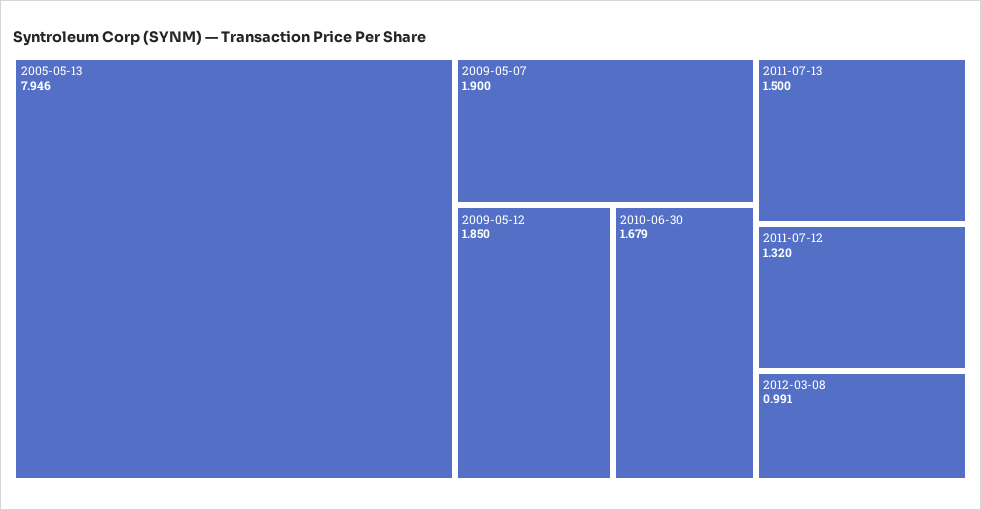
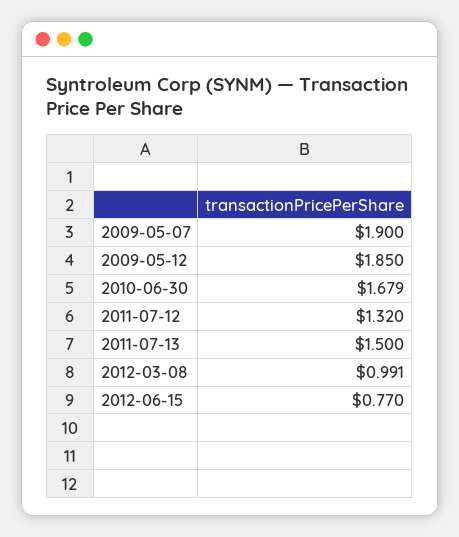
2005-05-13: 7.946 -> none
2012-06-15: none -> 0.77

